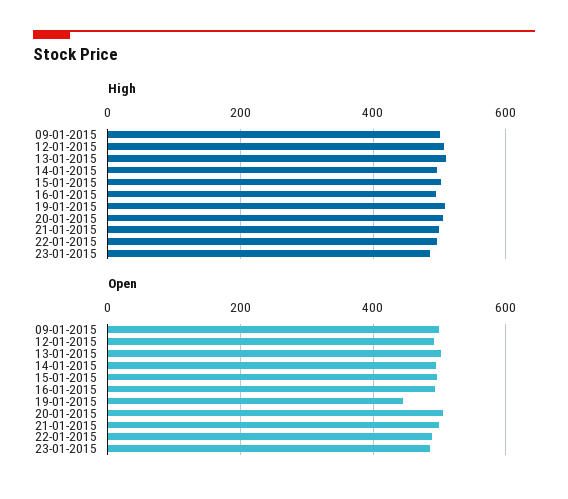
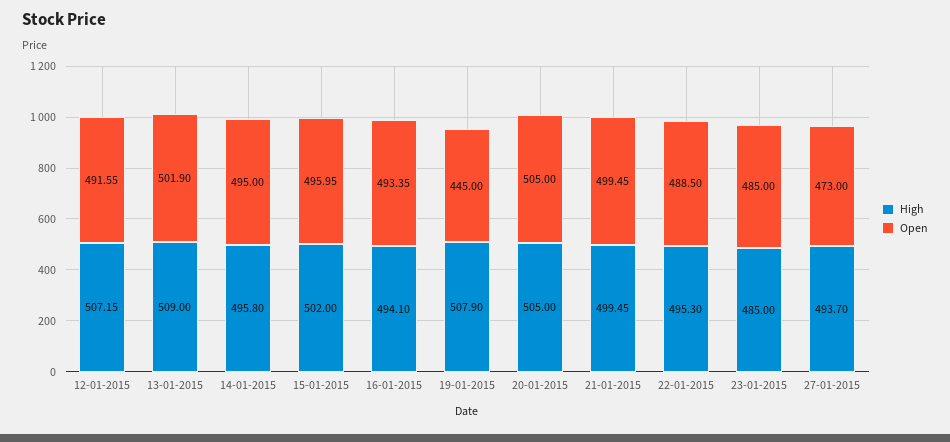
High, 09-01-2015: 500 -> none
Open, 09-01-2015: 500 -> none
High, 27-01-2015: none -> 493.7
Open, 27-01-2015: none -> 473

